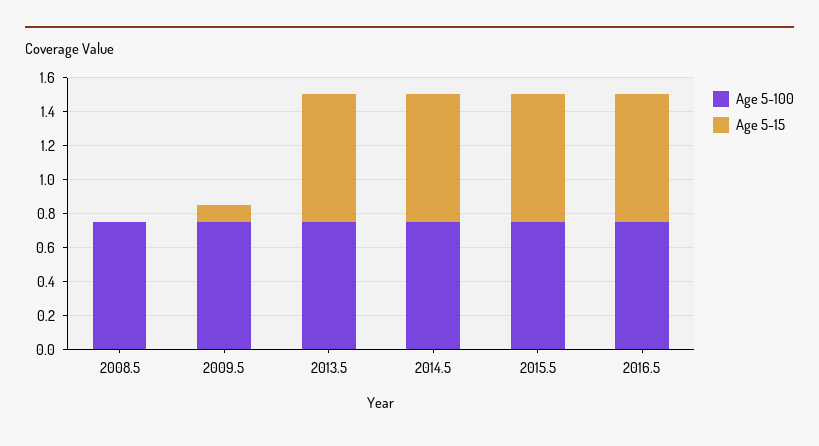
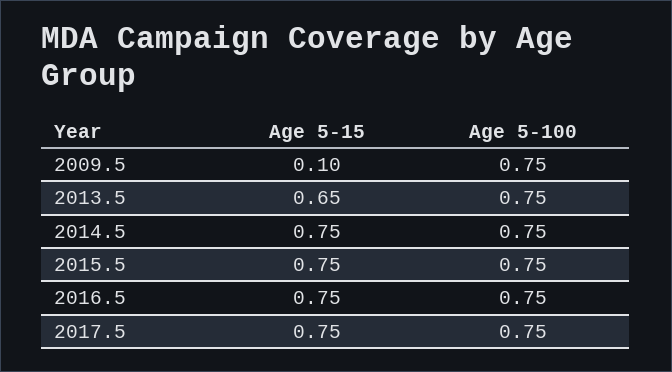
Age 5-100, 2008.5: 0.75 -> none
Age 5-15, 2008.5: 0 -> none
Age 5-15, 2013.5: 0.75 -> 0.65
Age 5-15, 2017.5: none -> 0.75
Age 5-100, 2017.5: none -> 0.75

